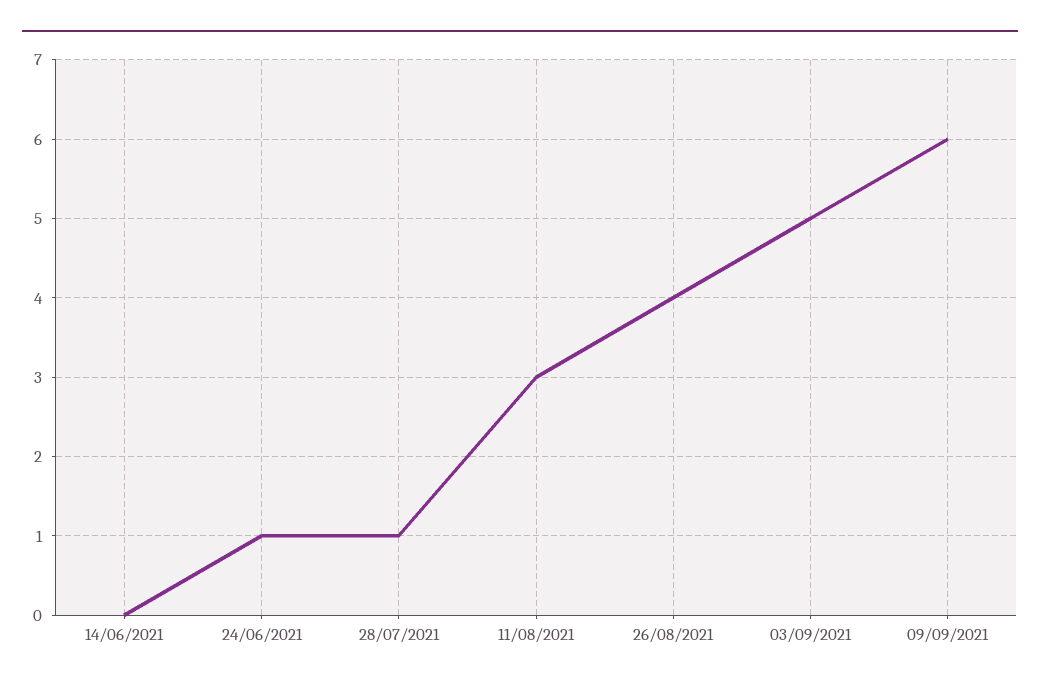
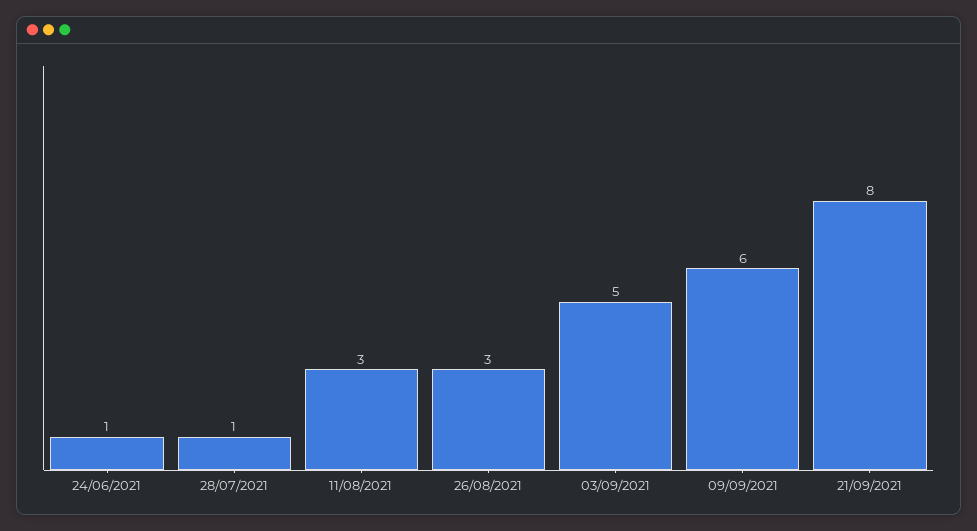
14/06/2021: 0 -> none
26/08/2021: 4 -> 3
21/09/2021: none -> 8

